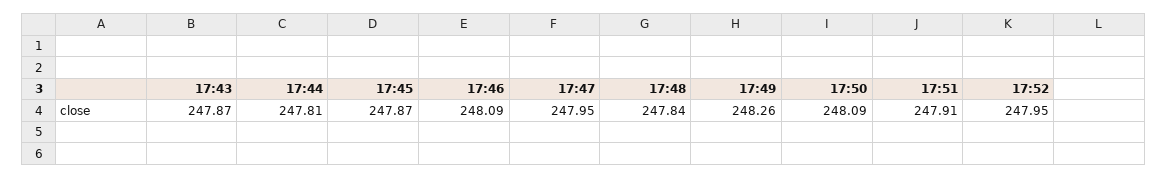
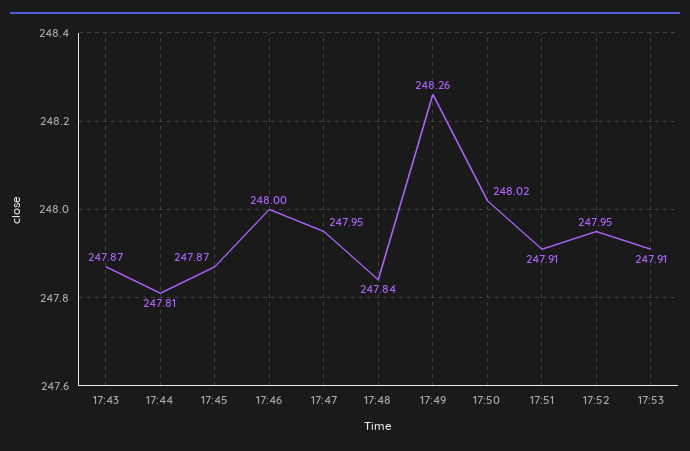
17:46: 248.09 -> 248
17:50: 248.09 -> 248.02
17:53: none -> 247.91

